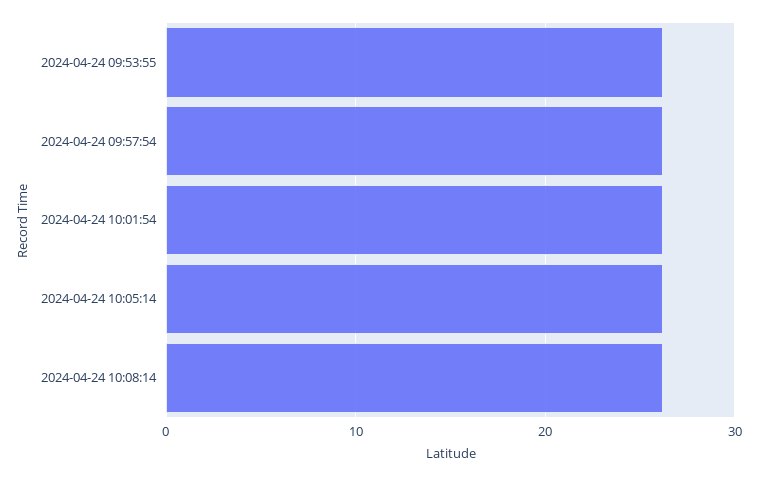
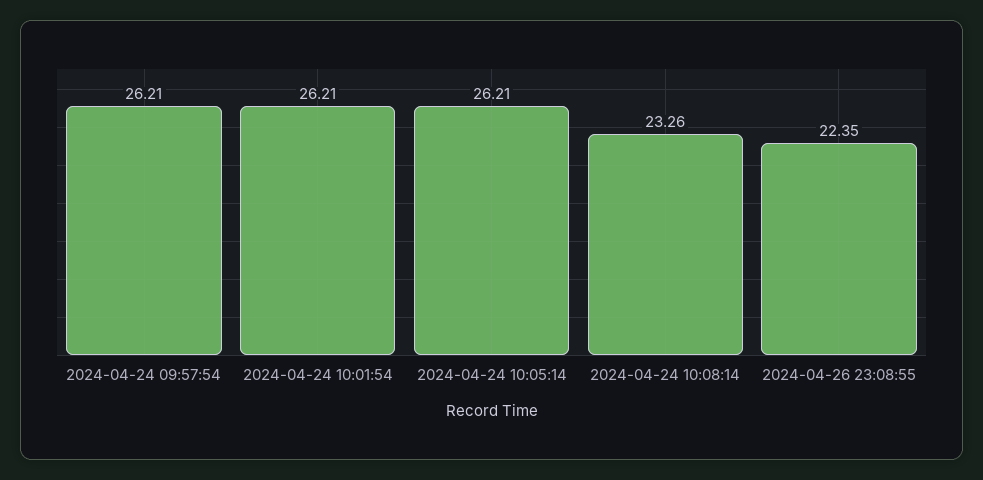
2024-04-24 09:53:55: 26 -> none
2024-04-24 10:08:14: 26 -> 23.26
2024-04-26 23:08:55: none -> 22.35

